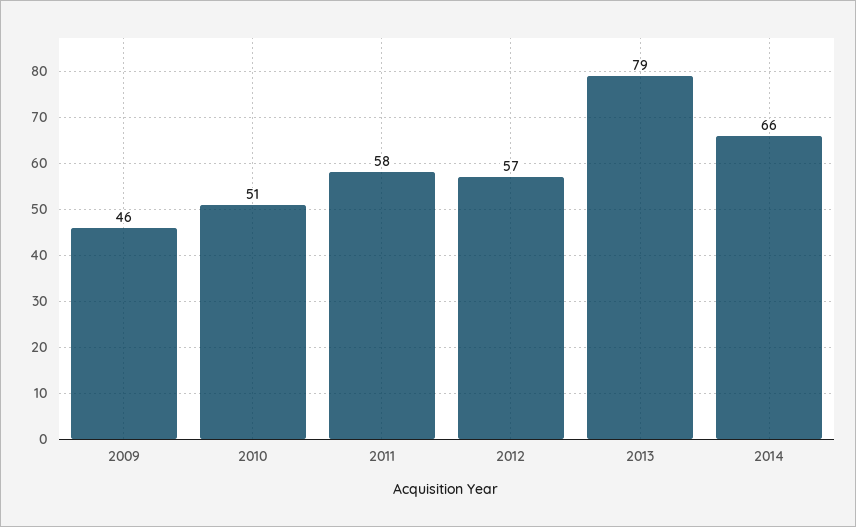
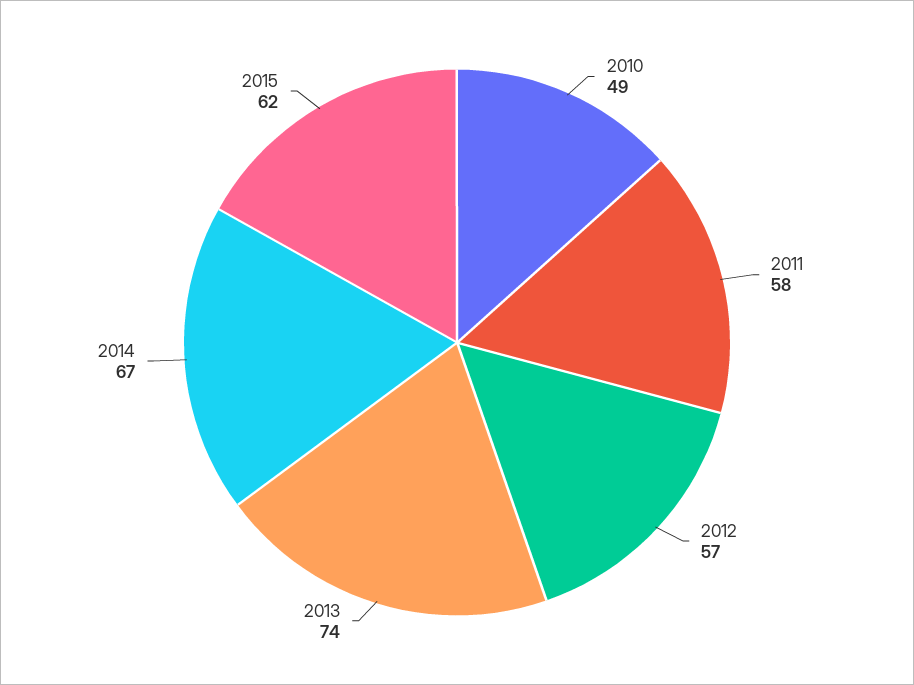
2009: 46 -> none
2010: 51 -> 49
2013: 79 -> 74
2014: 66 -> 67
2015: none -> 62

